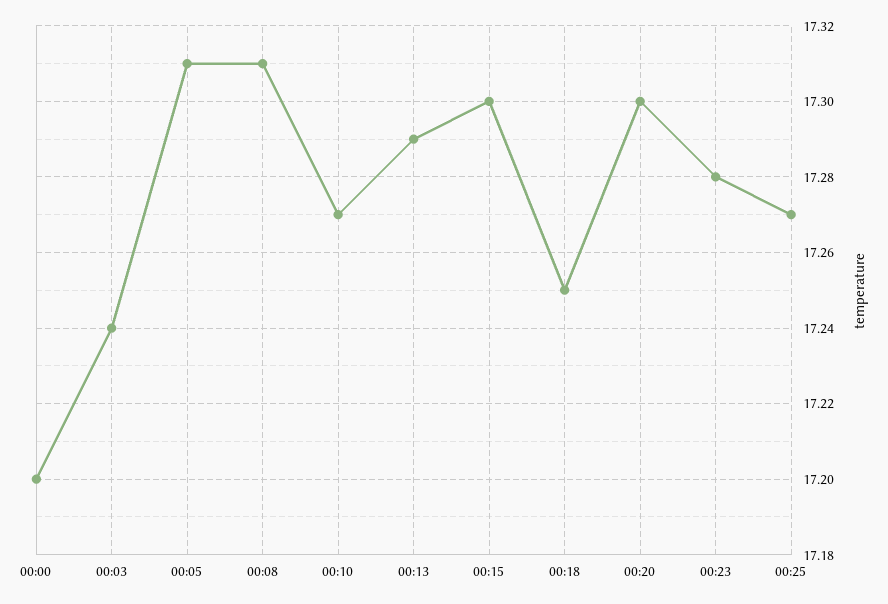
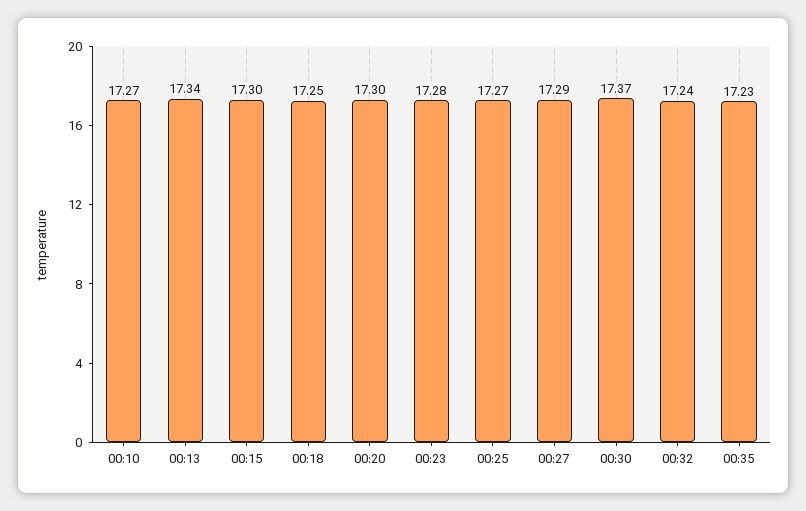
00:00: 17.2 -> none
00:03: 17.24 -> none
00:05: 17.31 -> none
00:08: 17.31 -> none
00:13: 17.29 -> 17.34
00:27: none -> 17.29
00:30: none -> 17.37
00:32: none -> 17.24
00:35: none -> 17.23

